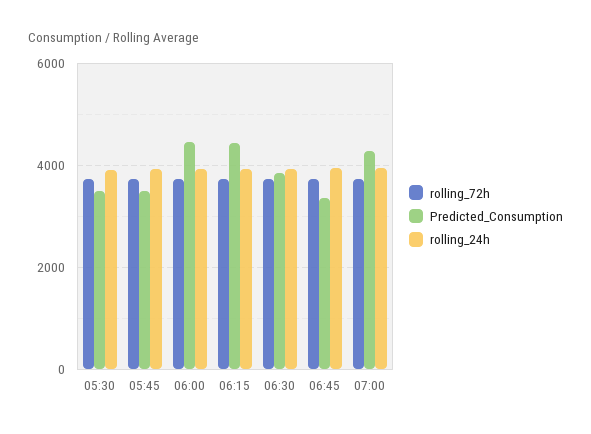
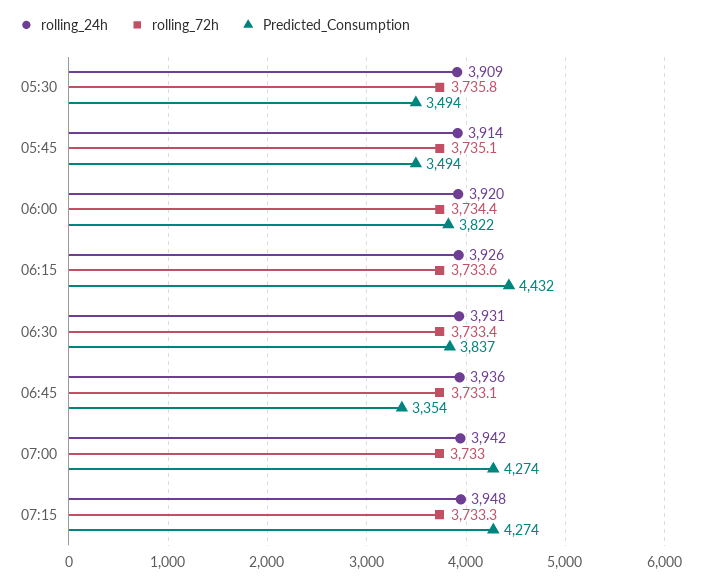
Predicted_Consumption, 06:00: 4400 -> 3822
rolling_24h, 07:15: none -> 3948
rolling_72h, 07:15: none -> 3733.3
Predicted_Consumption, 07:15: none -> 4274

